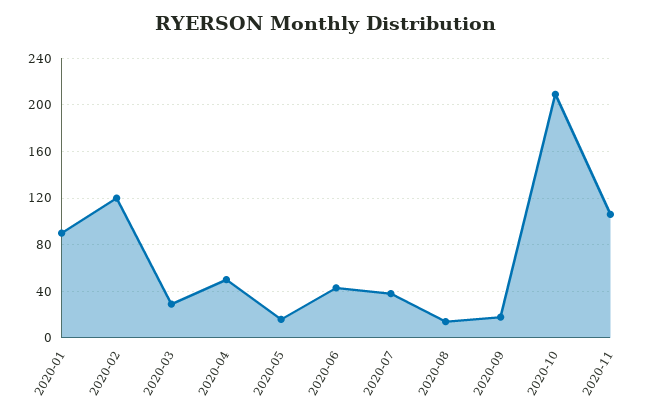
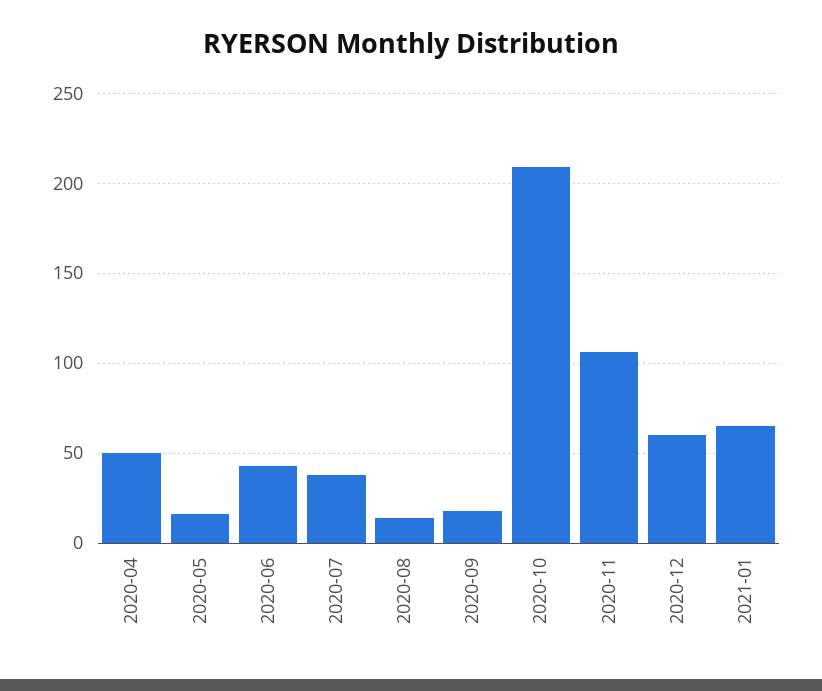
2020-01: 90 -> none
2020-02: 120 -> none
2020-03: 30 -> none
2020-12: none -> 60
2021-01: none -> 65

